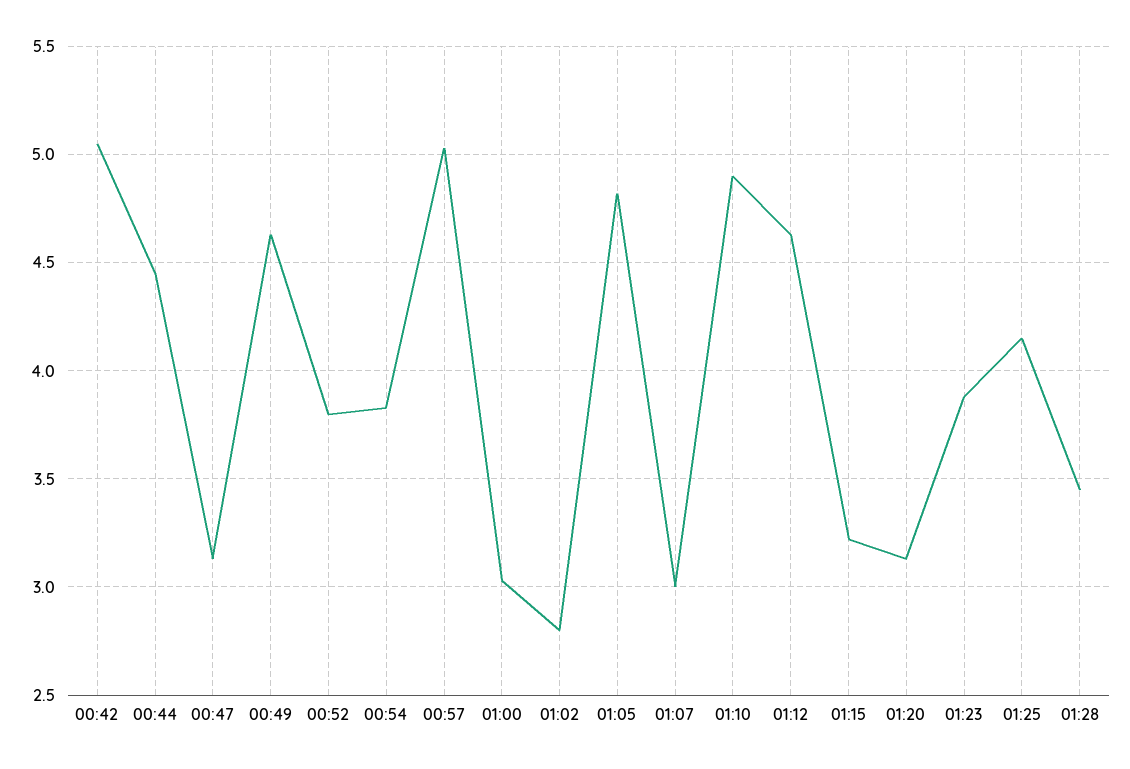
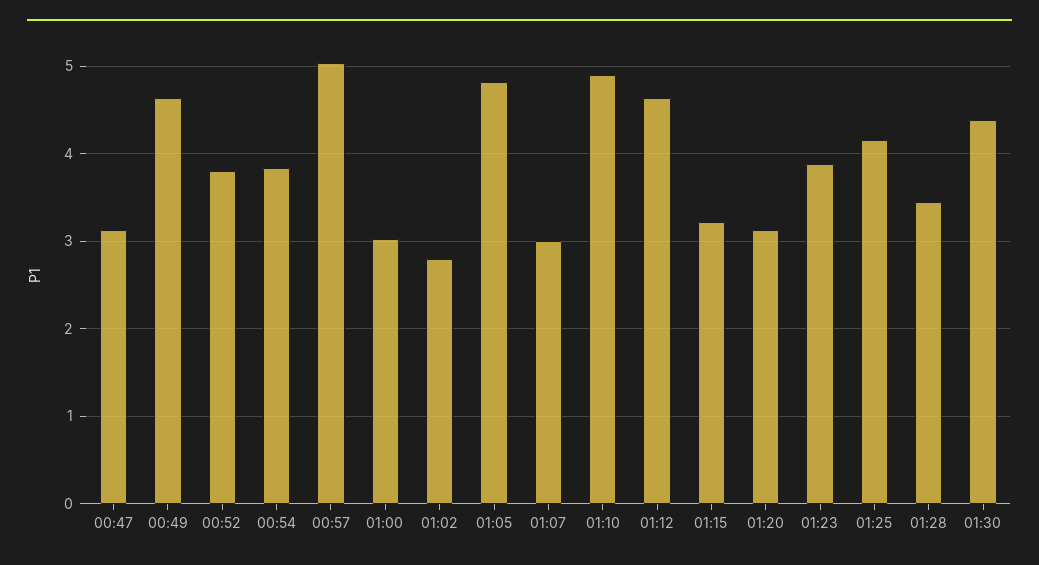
00:42: 5.05 -> none
00:44: 4.45 -> none
01:30: none -> 4.4

